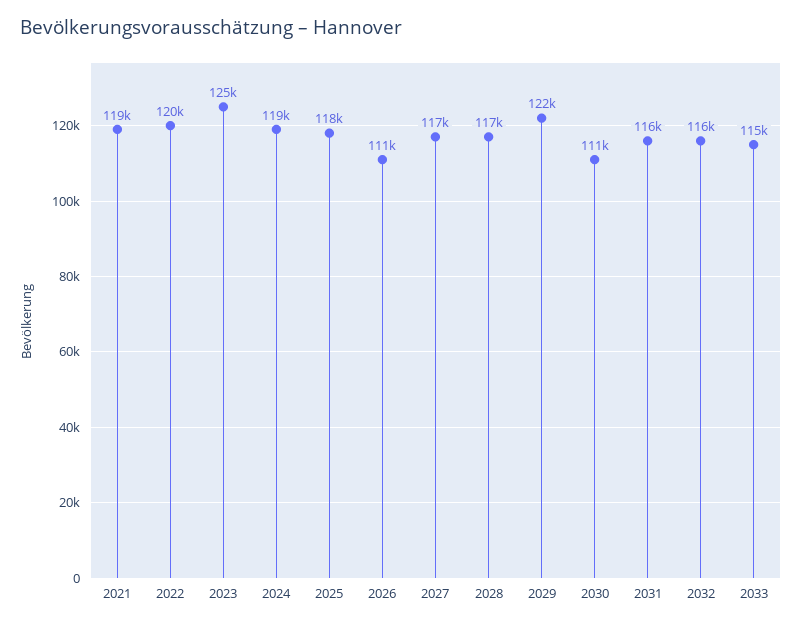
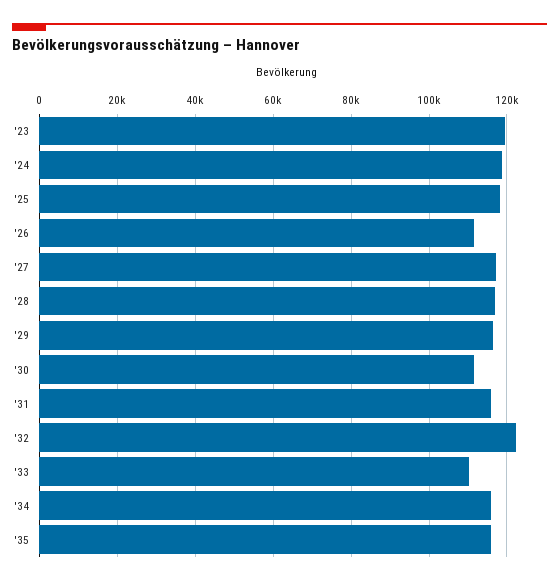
2021: 119000 -> none
2022: 120000 -> none
2023: 125000 -> 120000
2029: 122000 -> 116000
2032: 116000 -> 122000
2033: 115000 -> 110000
'34: none -> 116000
'35: none -> 116000

